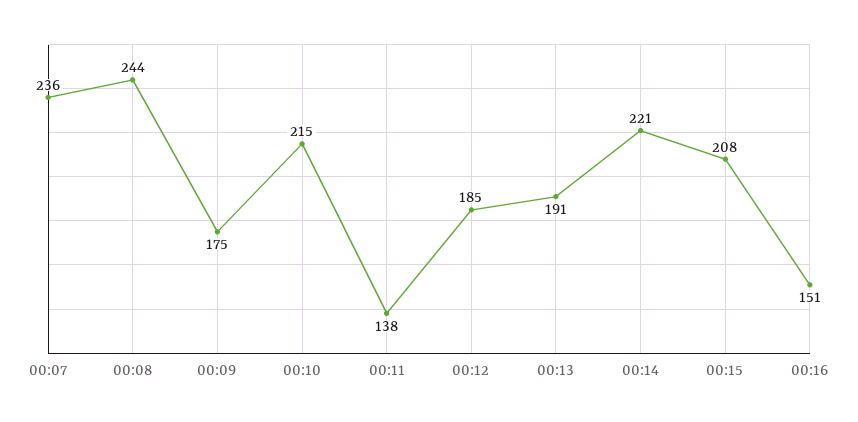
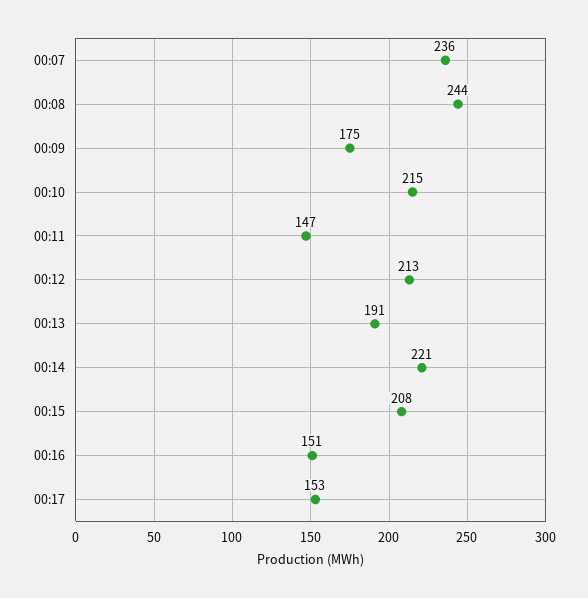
00:11: 138 -> 147
00:12: 185 -> 213
00:17: none -> 153

